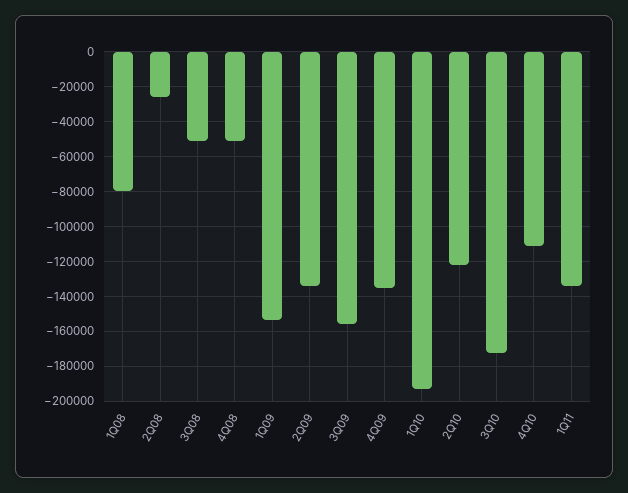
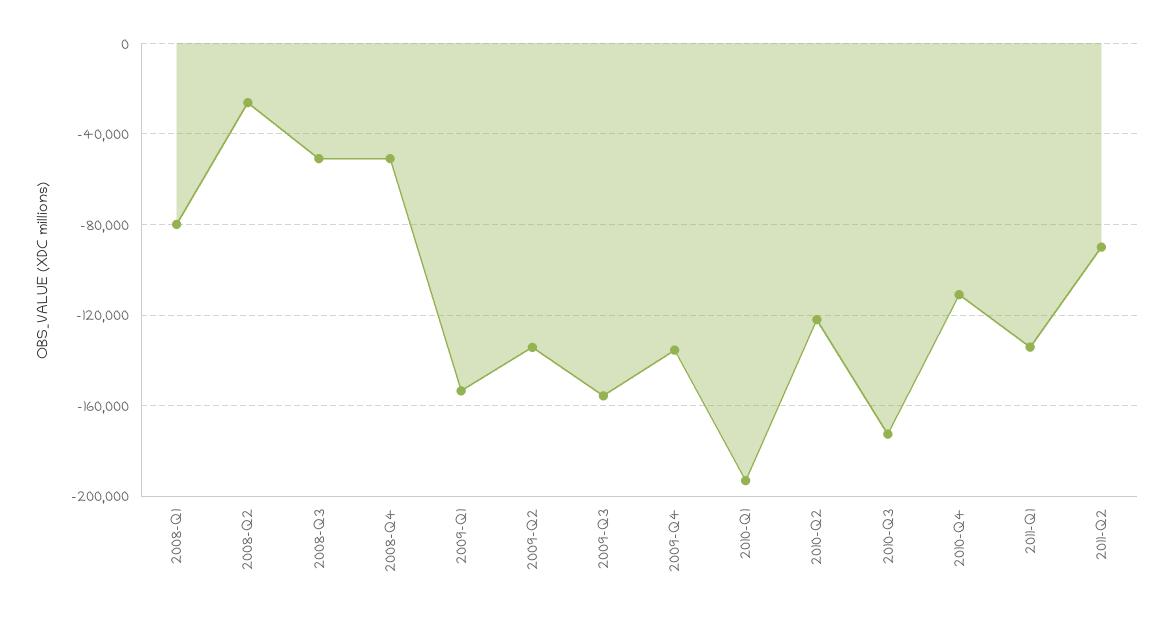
2011-Q2: none -> -90000

